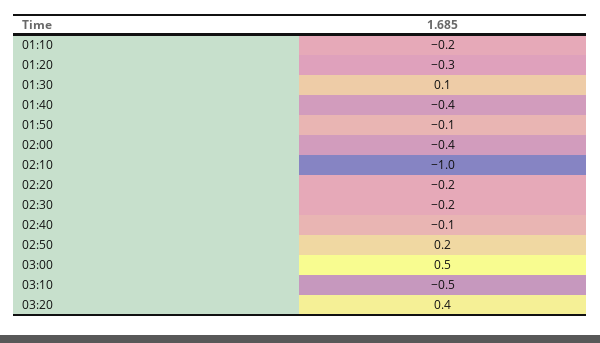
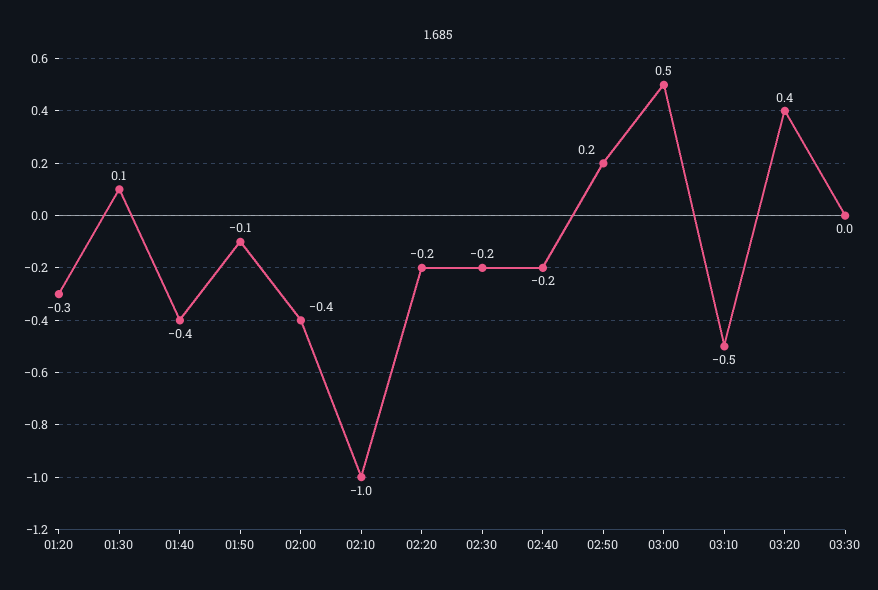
01:10: -0.2 -> none
02:40: -0.1 -> -0.2
03:30: none -> 0

